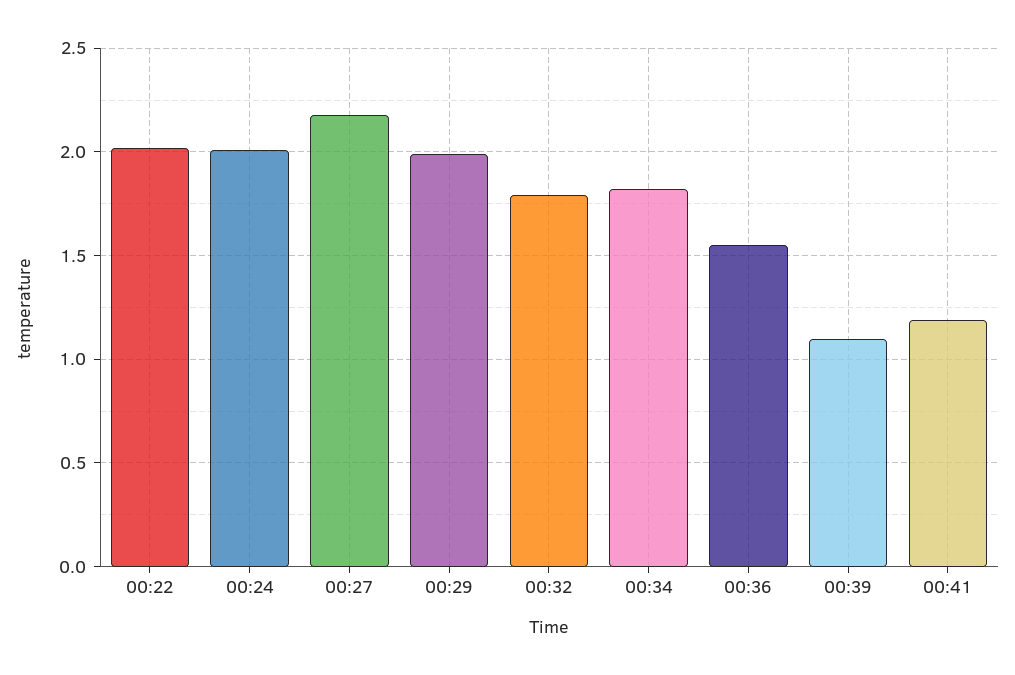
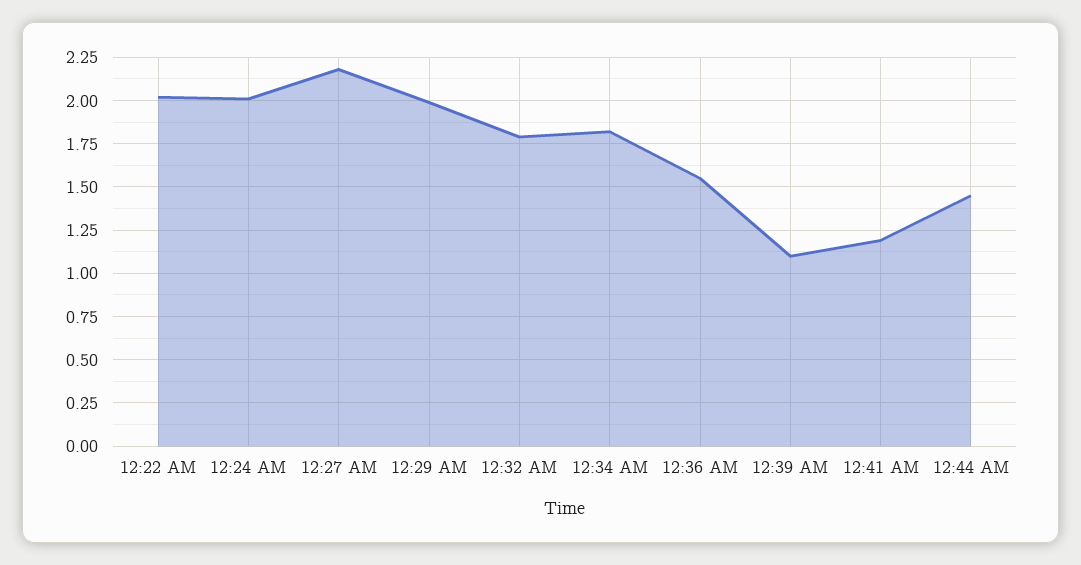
12:44 AM: none -> 1.45

